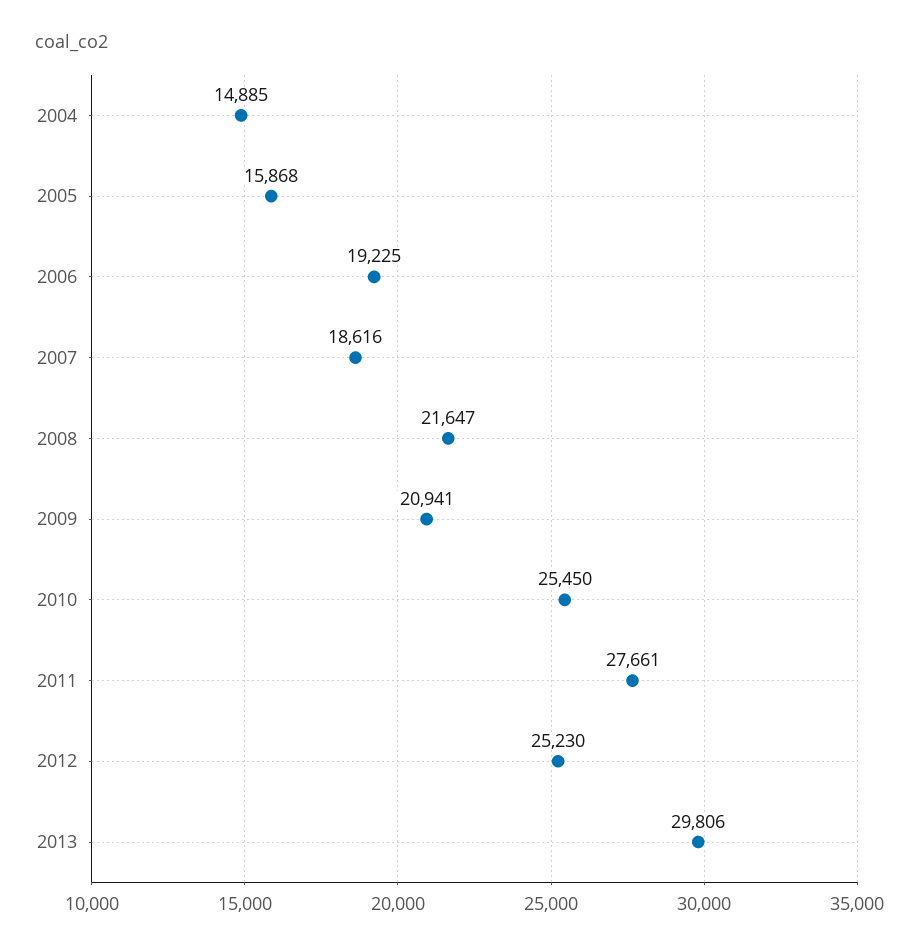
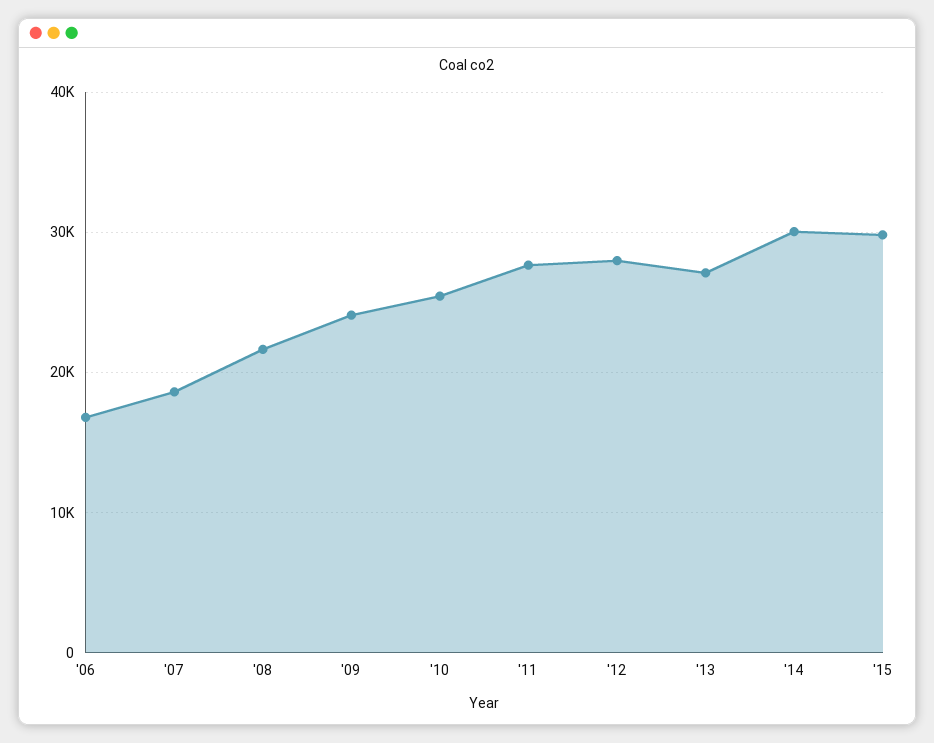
2004: 14885 -> none
2005: 15868 -> none
2006: 19225 -> 17000
2009: 20941 -> 24000
2012: 25230 -> 28000
2013: 29806 -> 27000
'14: none -> 30000
'15: none -> 30000

